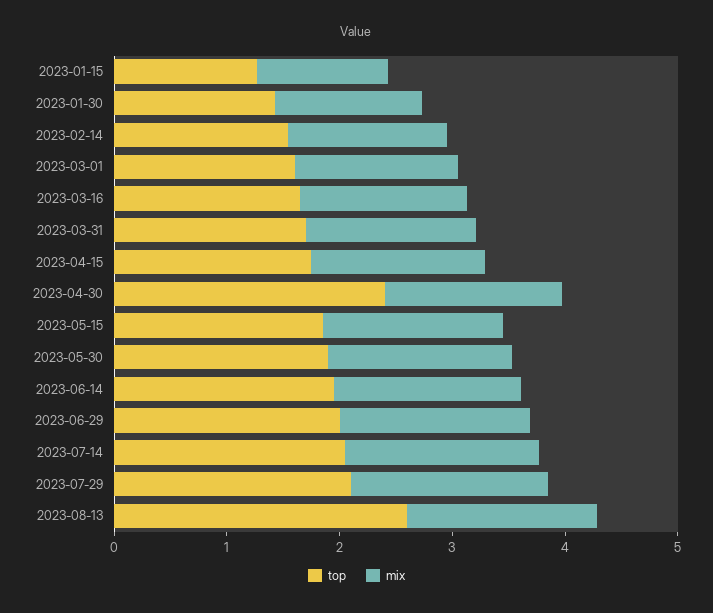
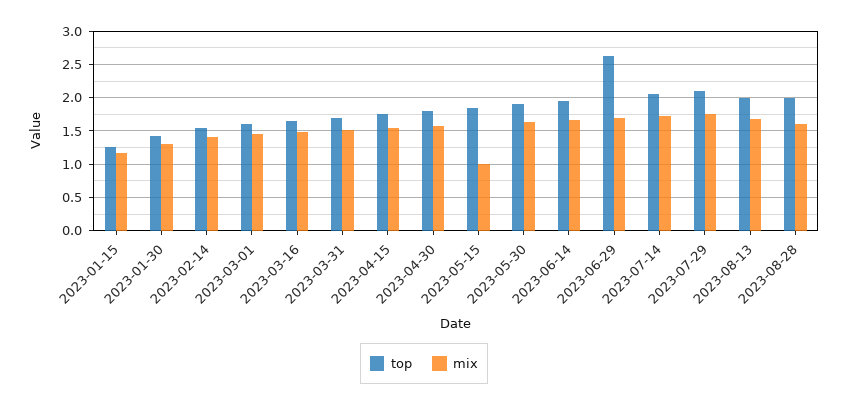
top, 2023-04-30: 2.4 -> 1.8
mix, 2023-05-15: 1.6 -> 1
top, 2023-06-29: 2 -> 2.6
top, 2023-08-13: 2.6 -> 2
top, 2023-08-28: none -> 2
mix, 2023-08-28: none -> 1.6

